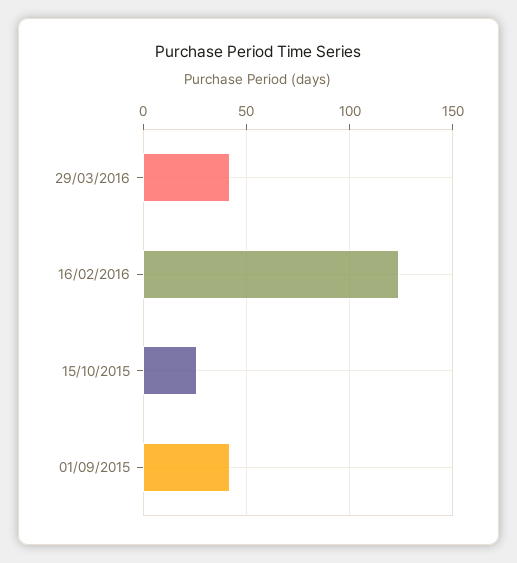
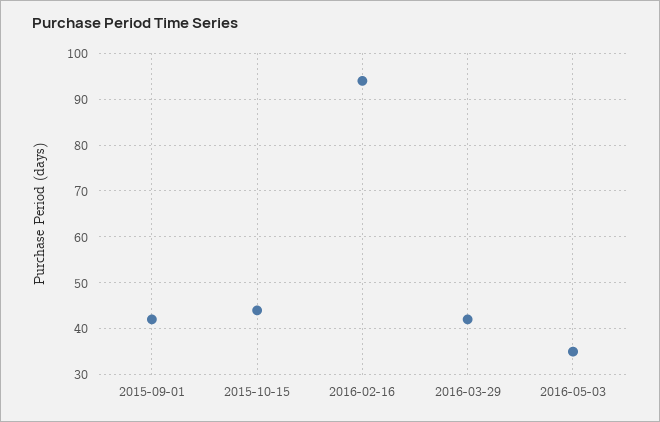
16/02/2016: 125 -> 95
15/10/2015: 25 -> 45
2016-05-03: none -> 35

